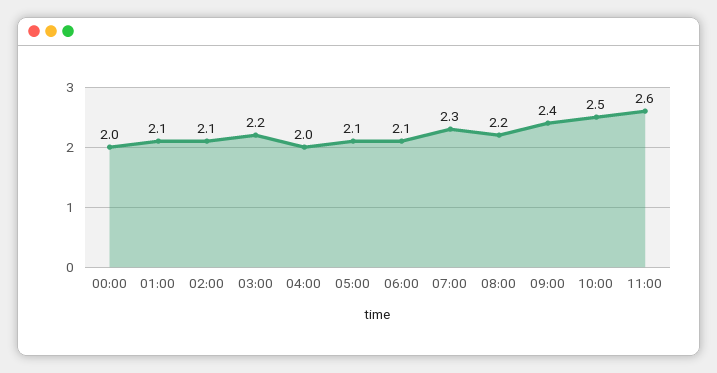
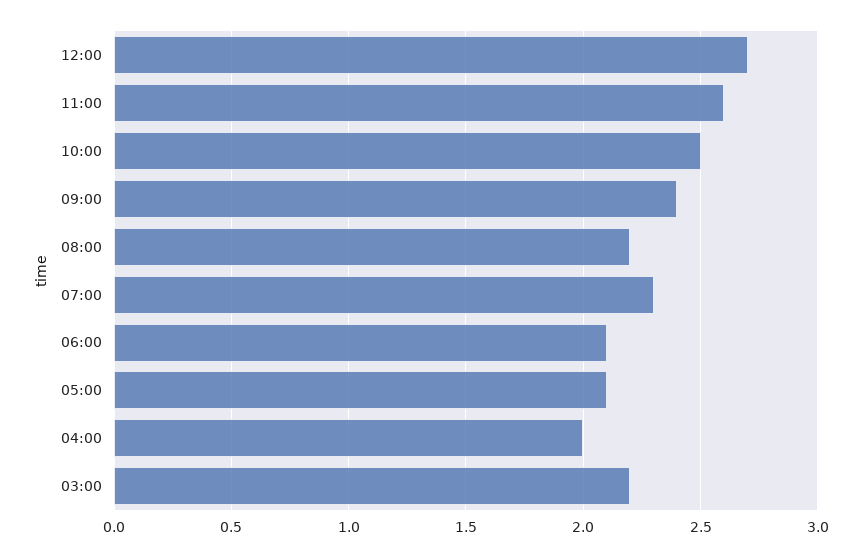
00:00: 2 -> none
01:00: 2.1 -> none
02:00: 2.1 -> none
12:00: none -> 2.7

